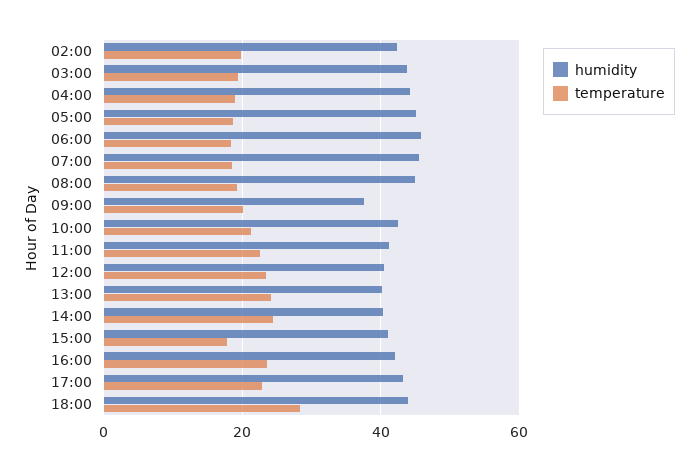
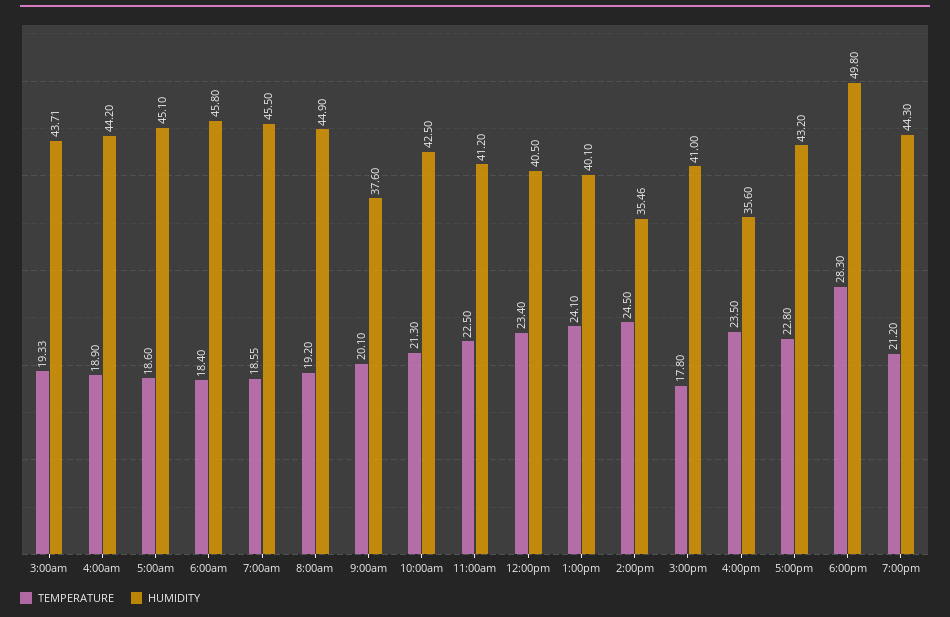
humidity, 02:00: 42 -> none
temperature, 02:00: 20 -> none
humidity, 14:00: 40 -> 35.46
humidity, 16:00: 42 -> 35.6
humidity, 18:00: 44 -> 49.8
temperature, 7:00pm: none -> 21.2
humidity, 7:00pm: none -> 44.3

